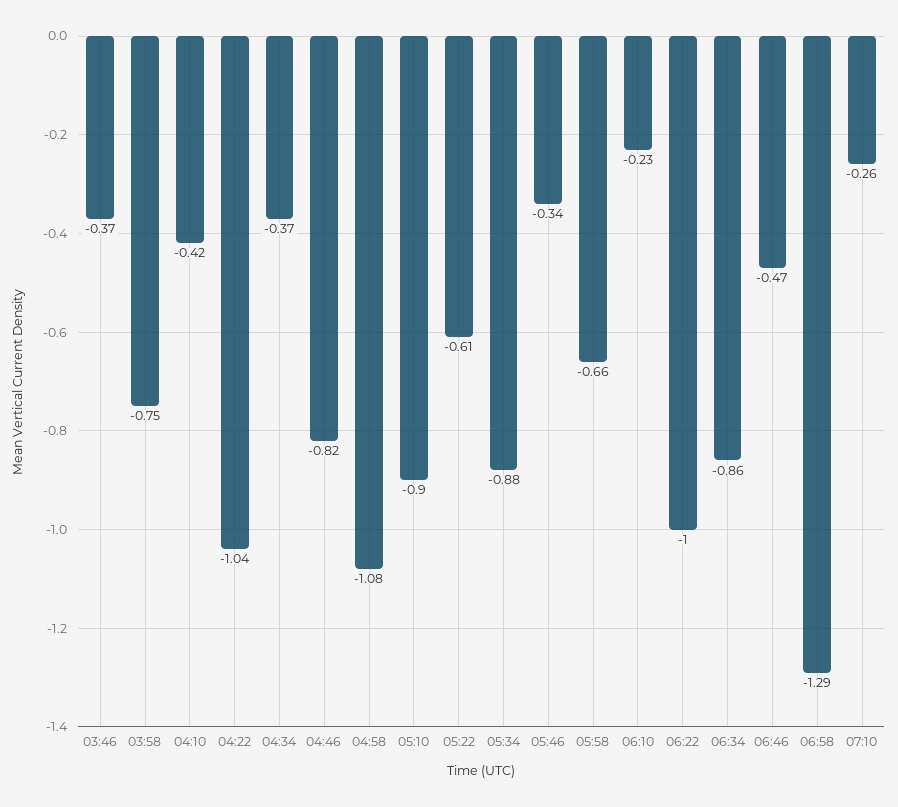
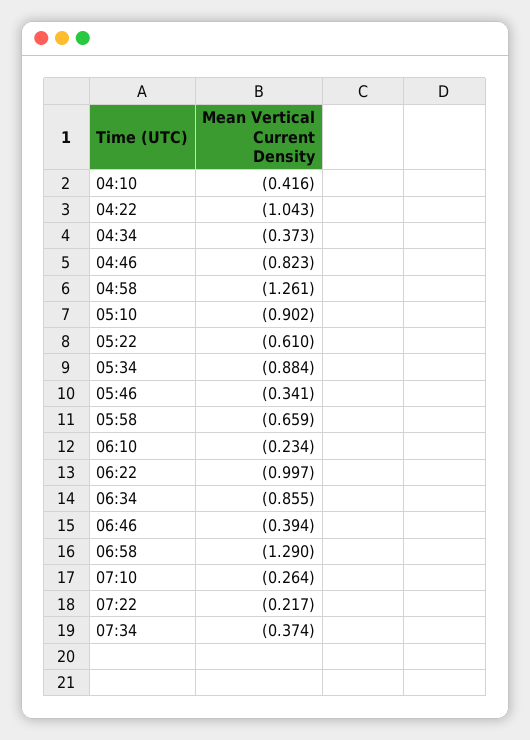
03:46: -0.37 -> none
03:58: -0.75 -> none
04:58: -1.08 -> -1.261
06:46: -0.47 -> -0.394
07:22: none -> -0.217
07:34: none -> -0.374

